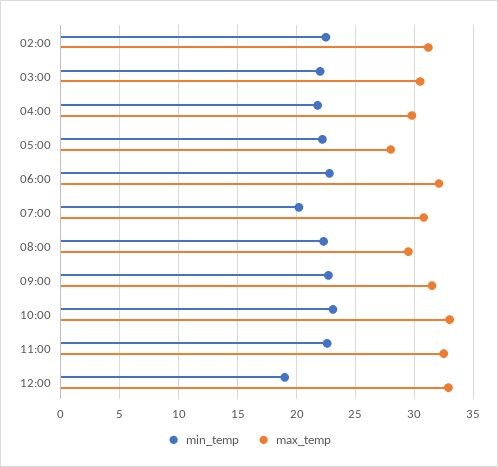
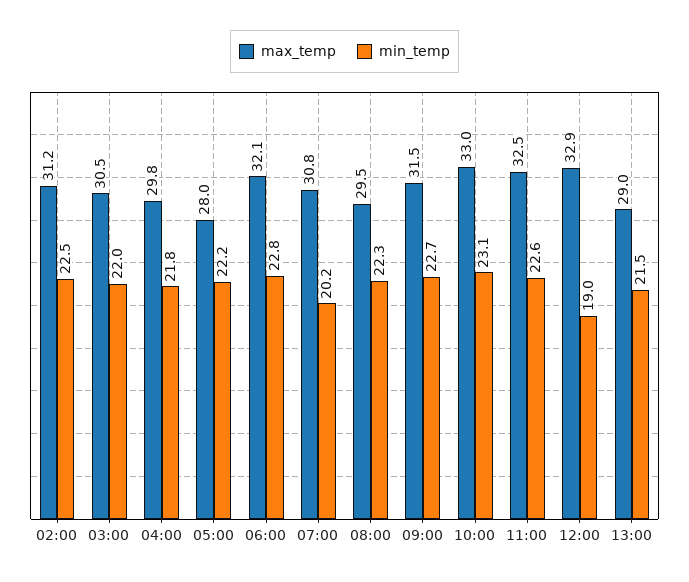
max_temp, 13:00: none -> 29
min_temp, 13:00: none -> 21.5

